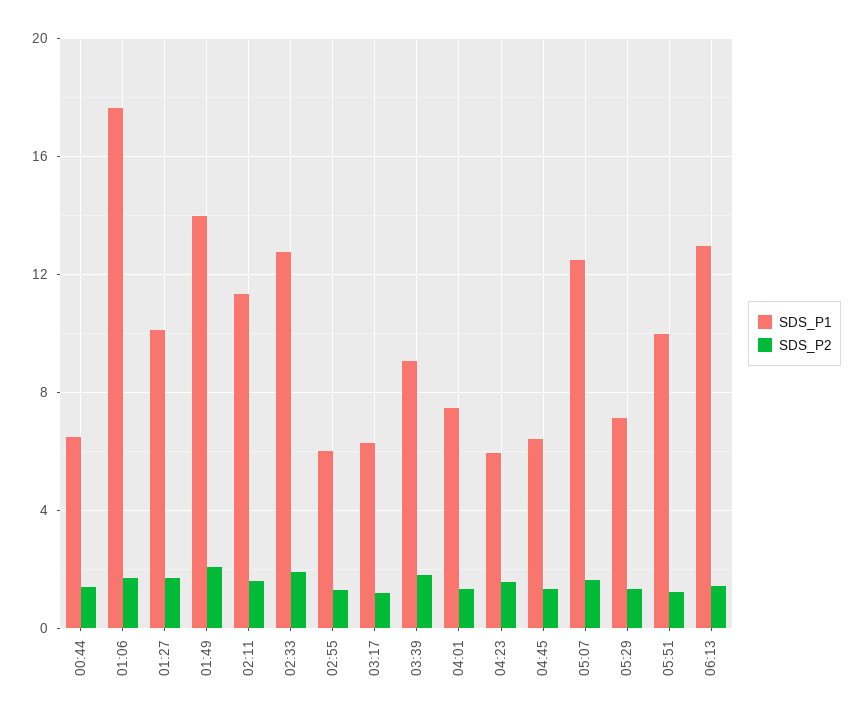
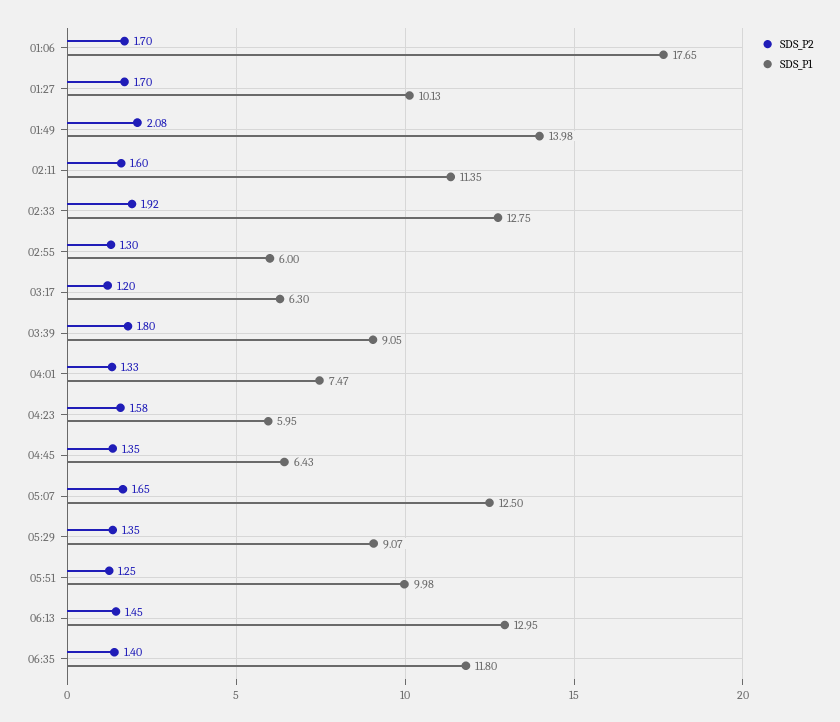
SDS_P1, 00:44: 6.5 -> none
SDS_P2, 00:44: 1.5 -> none
SDS_P1, 05:29: 7 -> 9.07
SDS_P2, 06:35: none -> 1.4
SDS_P1, 06:35: none -> 11.8

